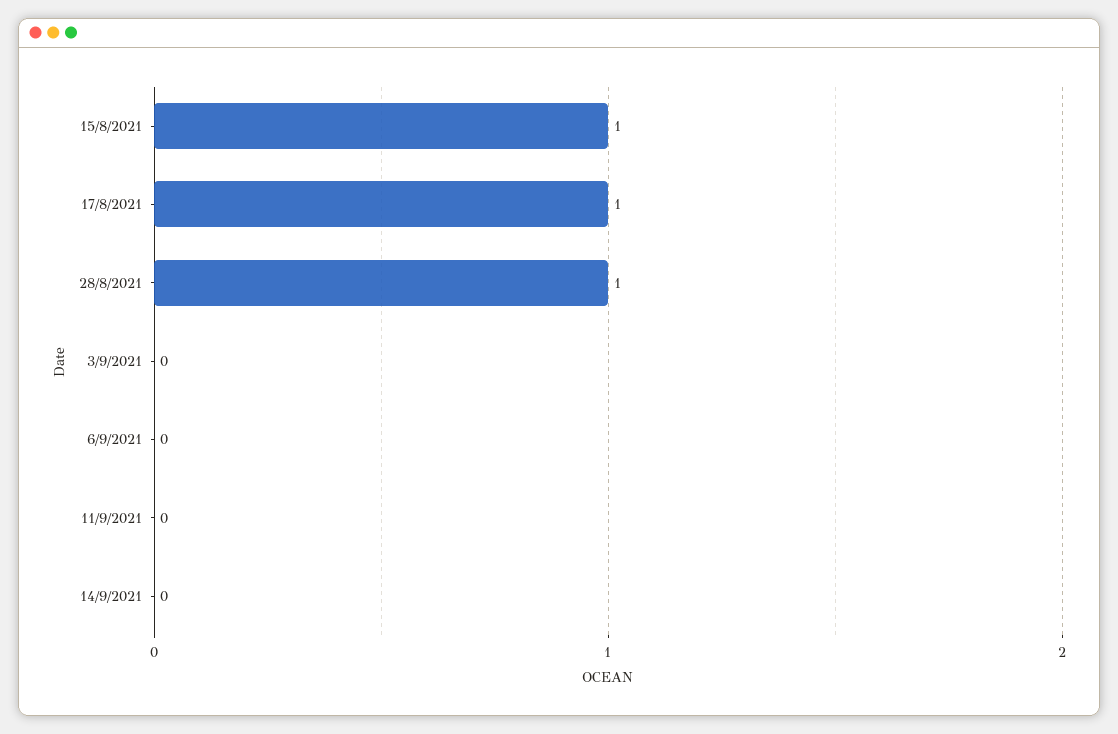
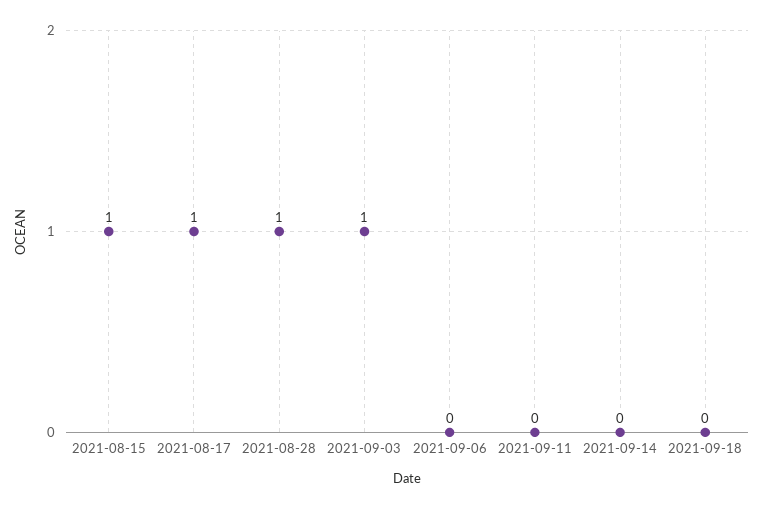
3/9/2021: 0 -> 1
2021-09-18: none -> 0

